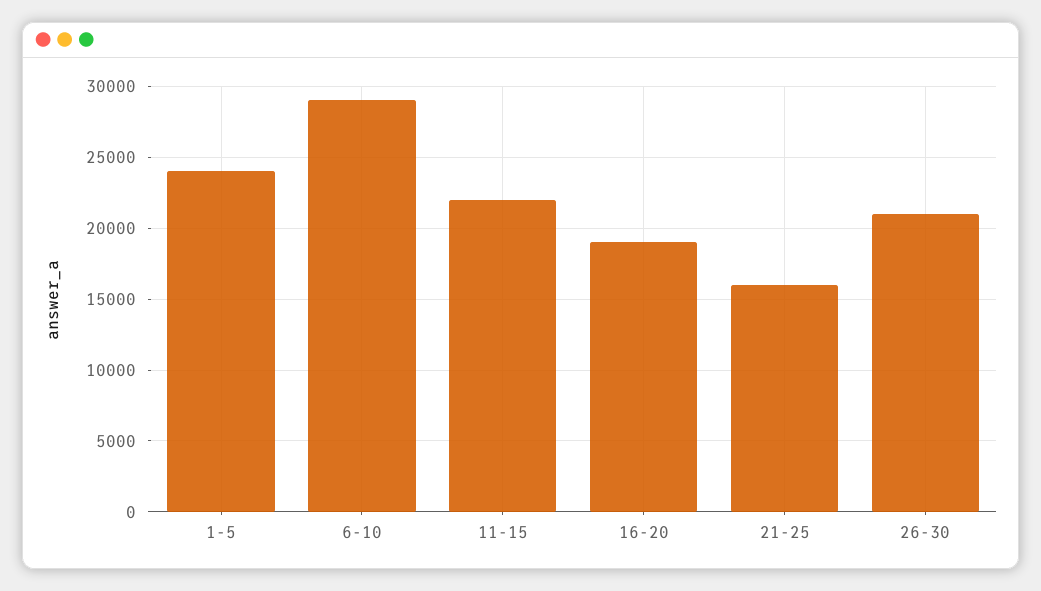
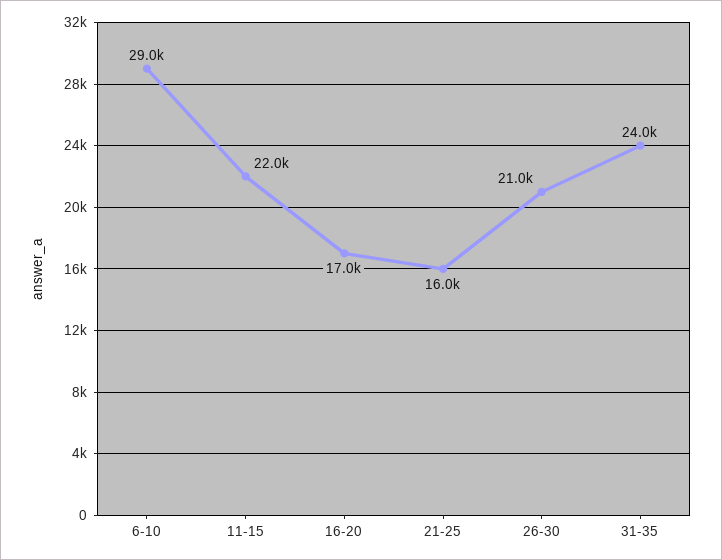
1-5: 24000 -> none
16-20: 19000 -> 17000
31-35: none -> 24000

